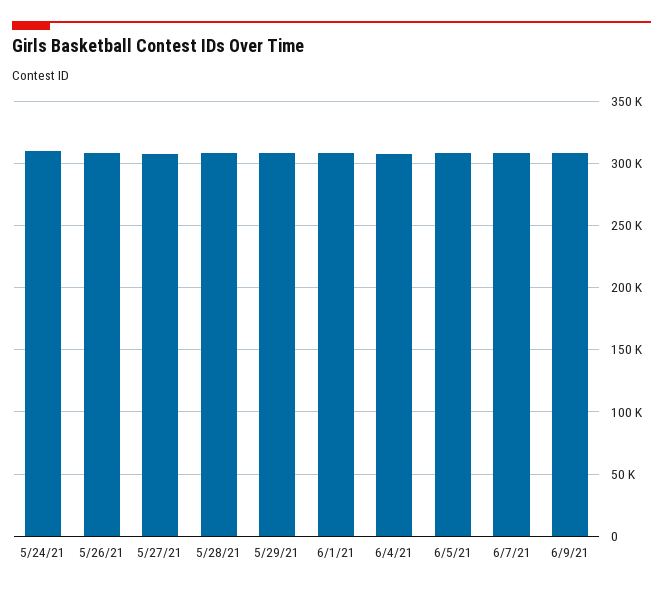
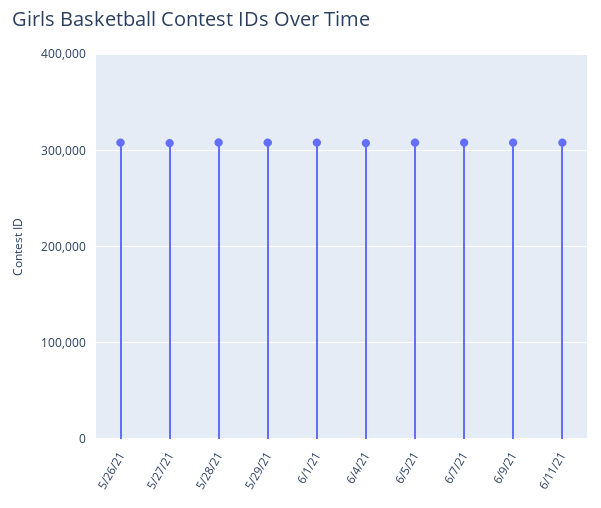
5/24/21: 310000 -> none
6/11/21: none -> 310000

